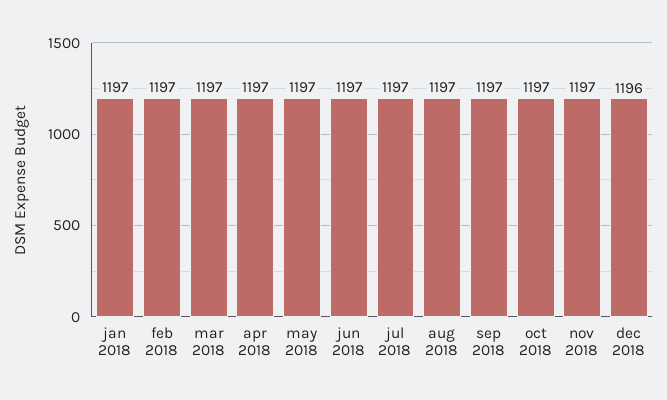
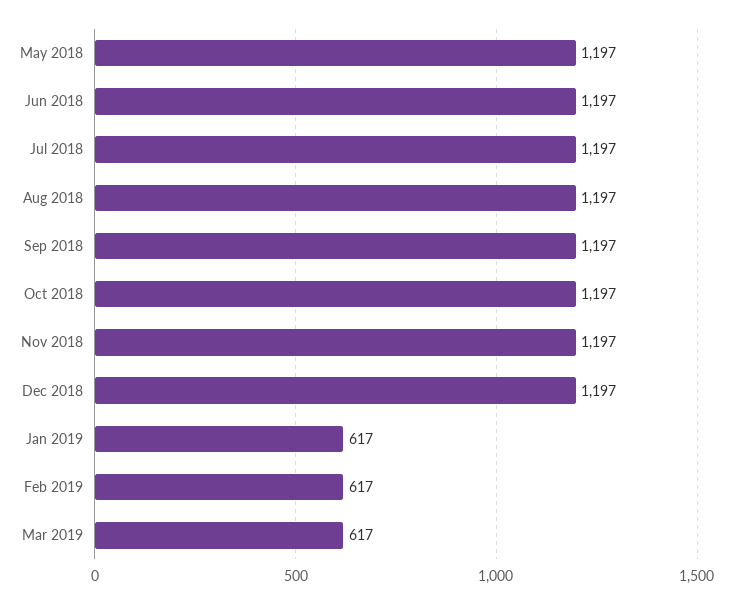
jan 2018: 1197 -> none
feb 2018: 1197 -> none
mar 2018: 1197 -> none
apr 2018: 1197 -> none
dec 2018: 1196 -> 1197
Jan 2019: none -> 617
Feb 2019: none -> 617
Mar 2019: none -> 617

